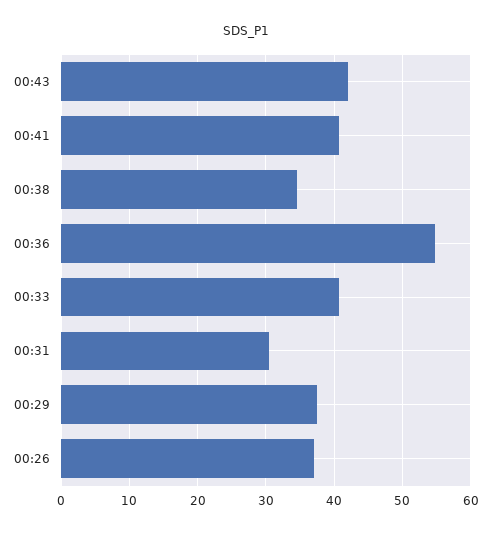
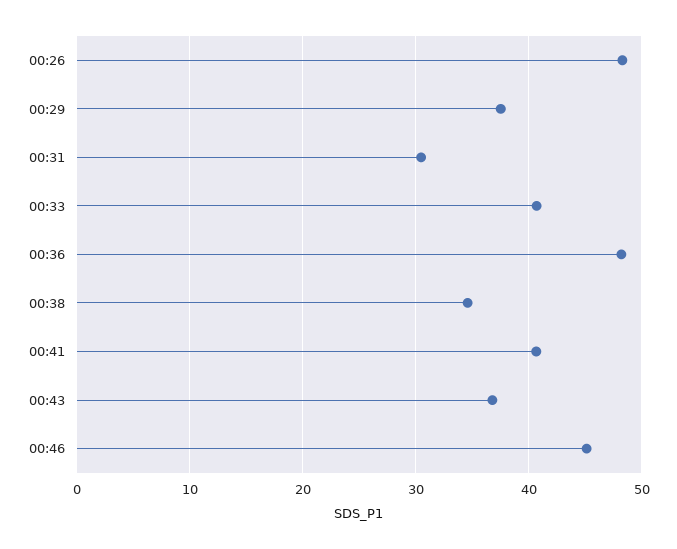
00:43: 42 -> 37
00:36: 55 -> 48
00:26: 37 -> 48
00:46: none -> 45

